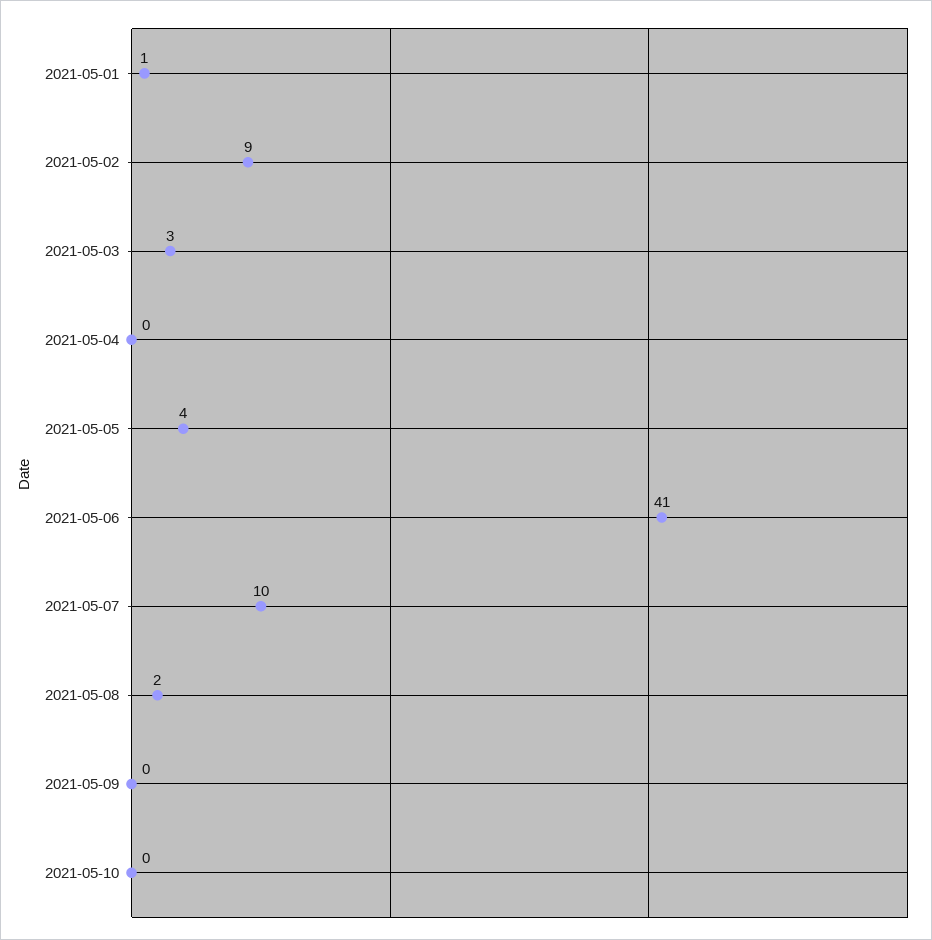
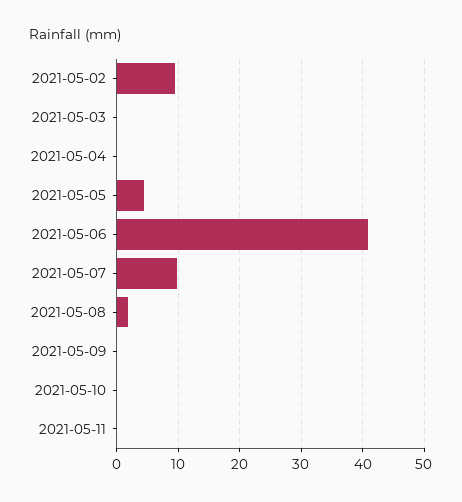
2021-05-01: 1 -> none
2021-05-03: 3 -> 0
2021-05-11: none -> 0

